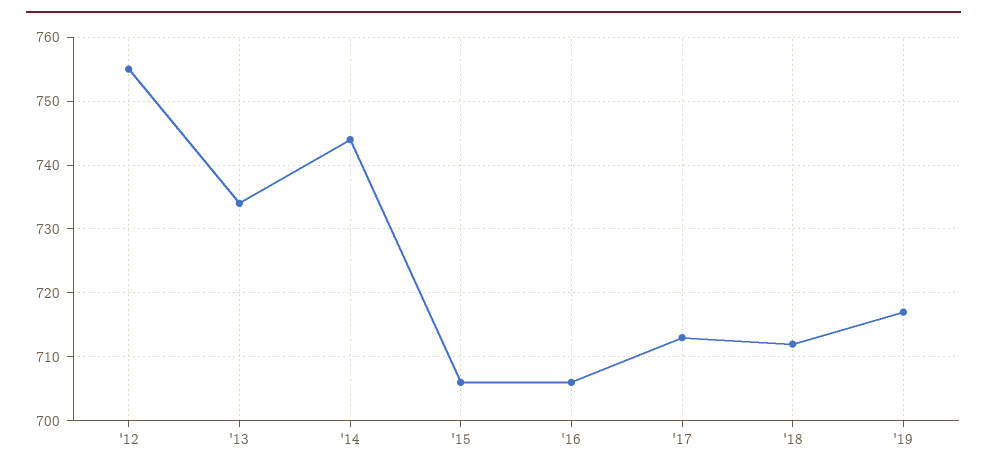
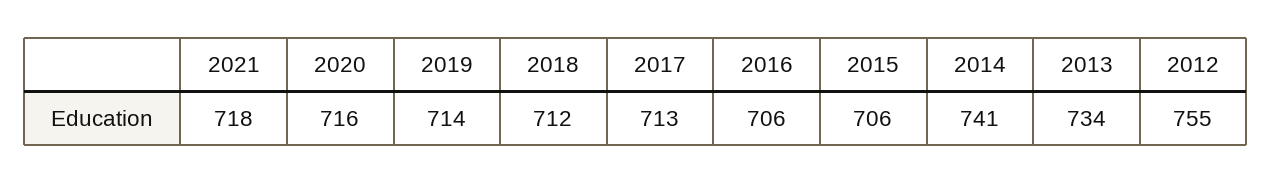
'14: 744 -> 741
'19: 717 -> 714
2021: none -> 718
2020: none -> 716

